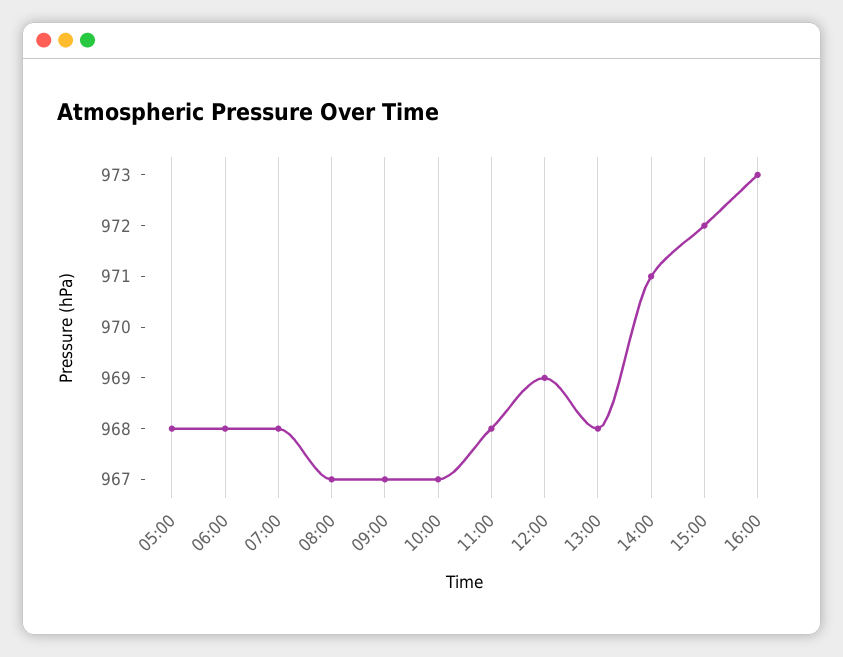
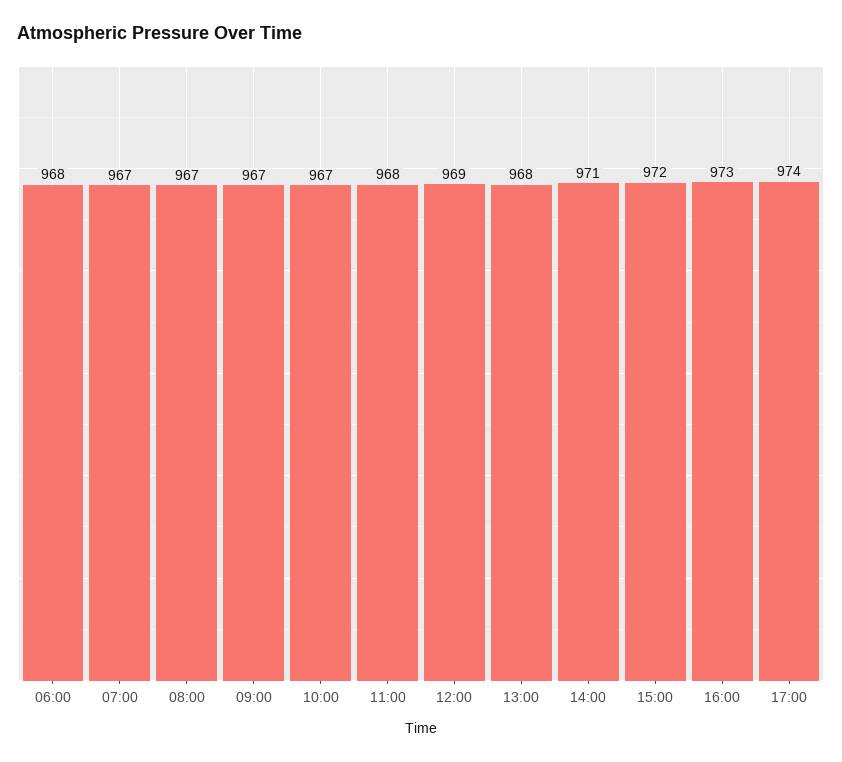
05:00: 968 -> none
07:00: 968 -> 967
17:00: none -> 974

